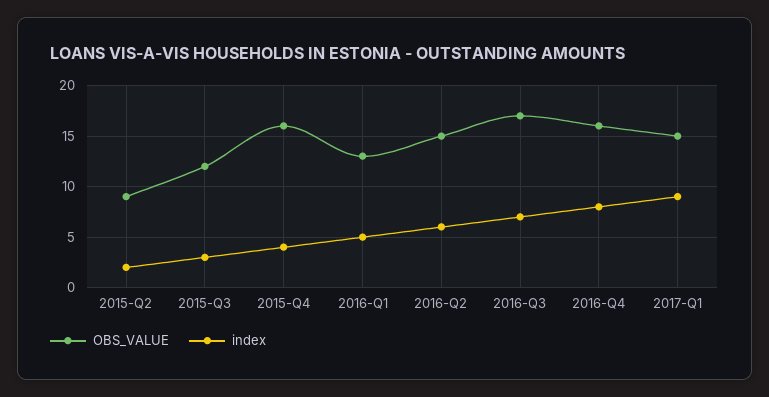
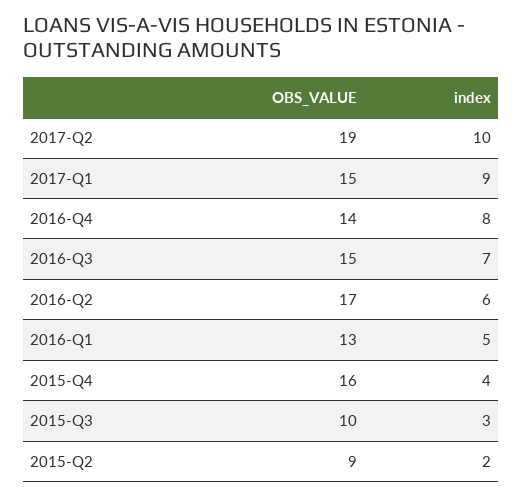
OBS_VALUE, 2015-Q3: 12 -> 10
OBS_VALUE, 2016-Q2: 15 -> 17
OBS_VALUE, 2016-Q3: 17 -> 15
OBS_VALUE, 2016-Q4: 16 -> 14
OBS_VALUE, 2017-Q2: none -> 19
index, 2017-Q2: none -> 10

